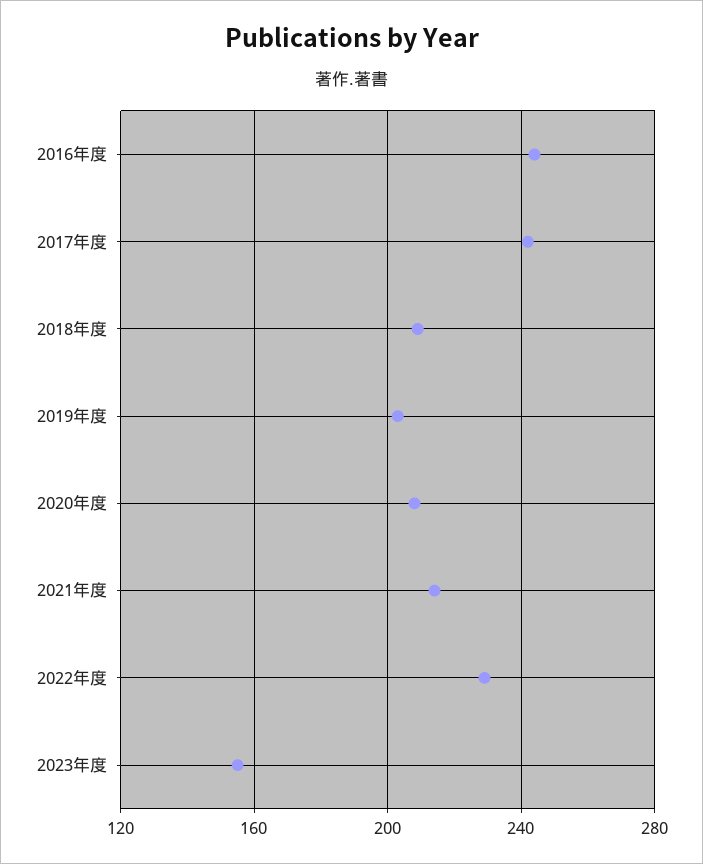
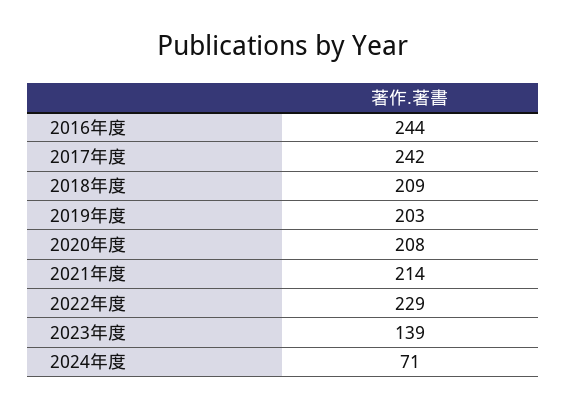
2023年度: 155 -> 139
2024年度: none -> 71

